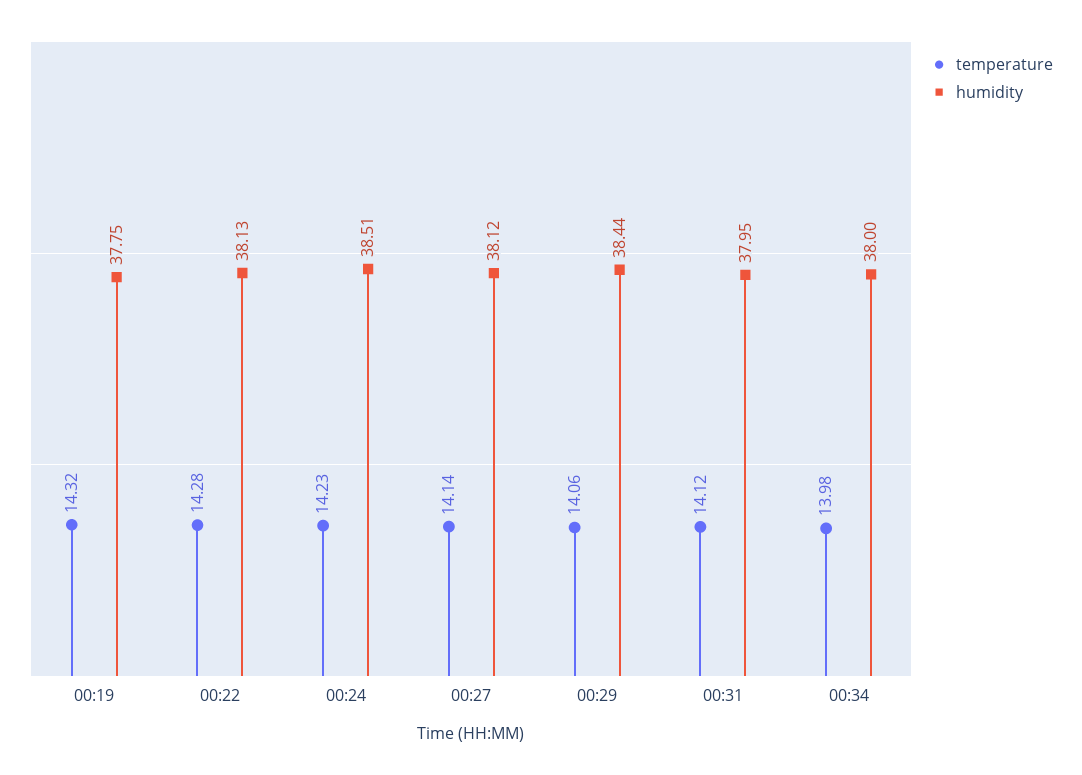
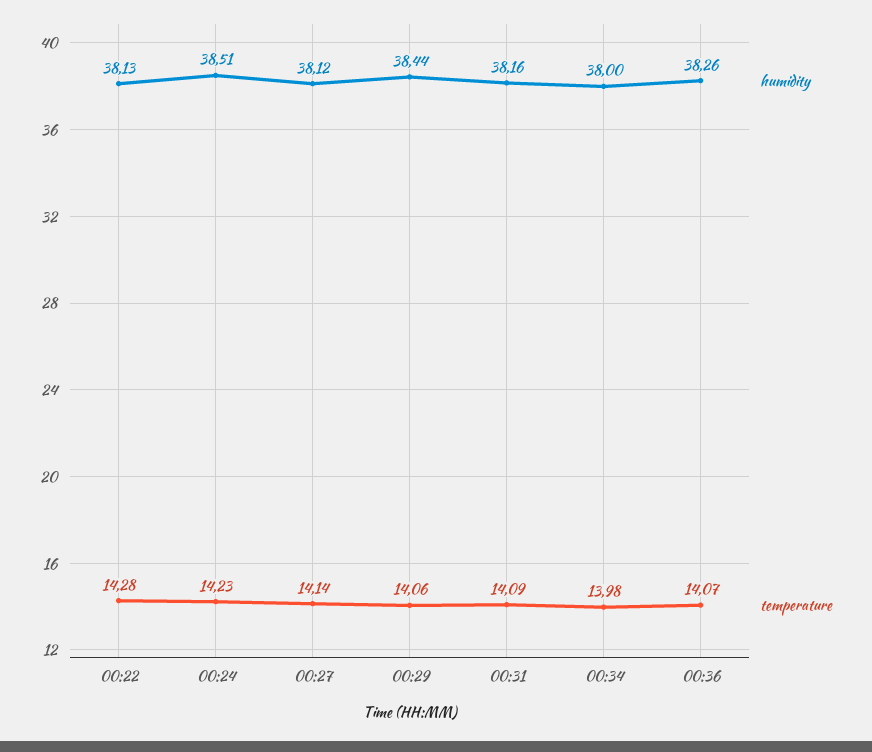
temperature, 00:19: 14.32 -> none
humidity, 00:19: 37.75 -> none
temperature, 00:31: 14.12 -> 14.09
humidity, 00:31: 37.95 -> 38.16
humidity, 00:36: none -> 38.26
temperature, 00:36: none -> 14.07

